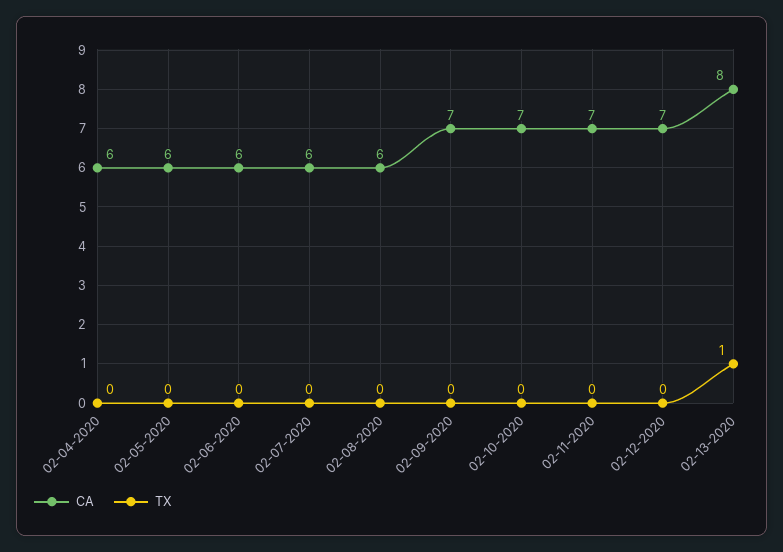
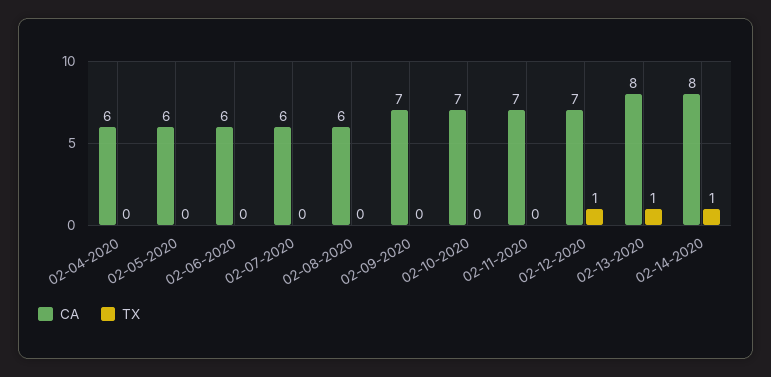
TX, 02-12-2020: 0 -> 1
CA, 02-14-2020: none -> 8
TX, 02-14-2020: none -> 1

